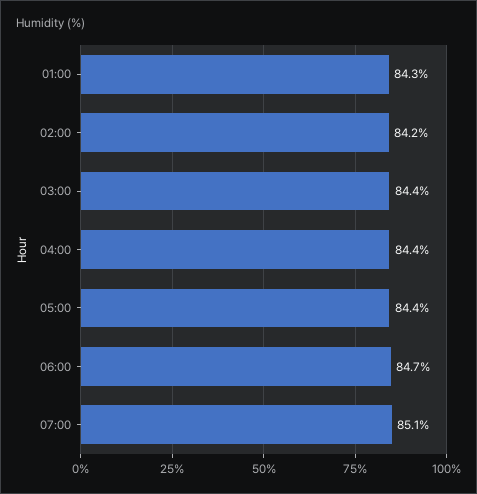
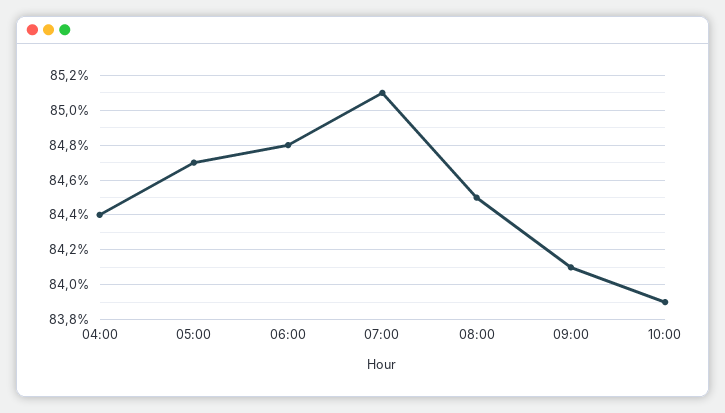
01:00: 84.3 -> none
02:00: 84.2 -> none
03:00: 84.4 -> none
05:00: 84.4 -> 84.7
06:00: 84.7 -> 84.8
08:00: none -> 84.5
09:00: none -> 84.1
10:00: none -> 83.9

